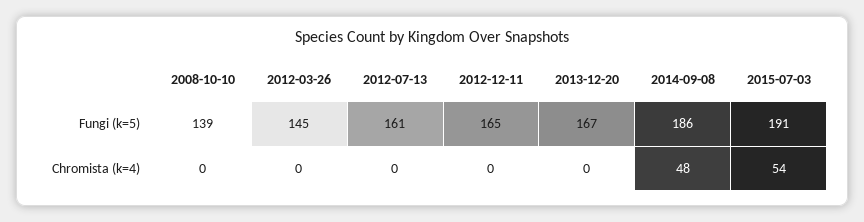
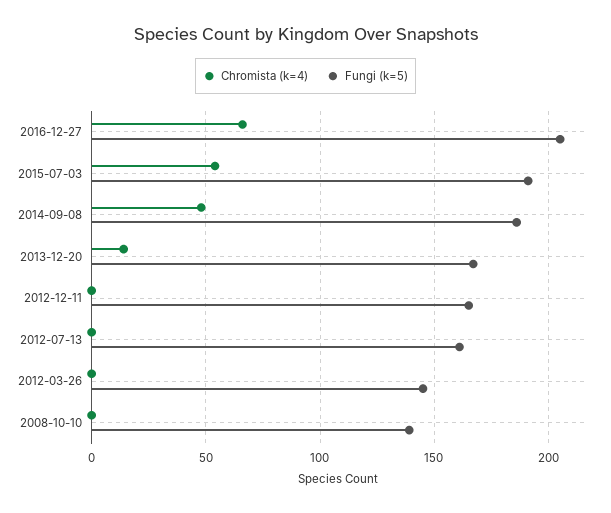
Chromista (k=4), 2013-12-20: 0 -> 15
Chromista (k=4), 2016-12-27: none -> 65
Fungi (k=5), 2016-12-27: none -> 205

